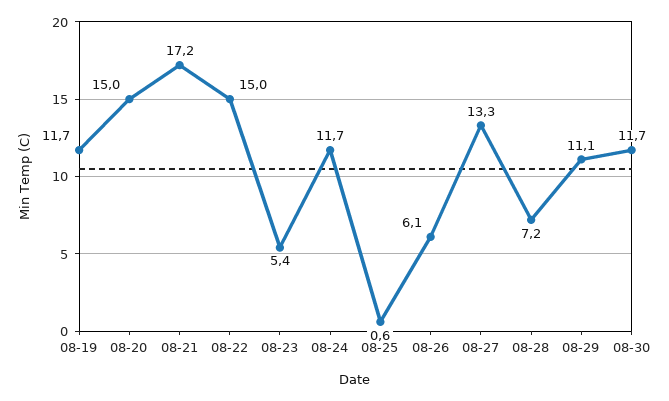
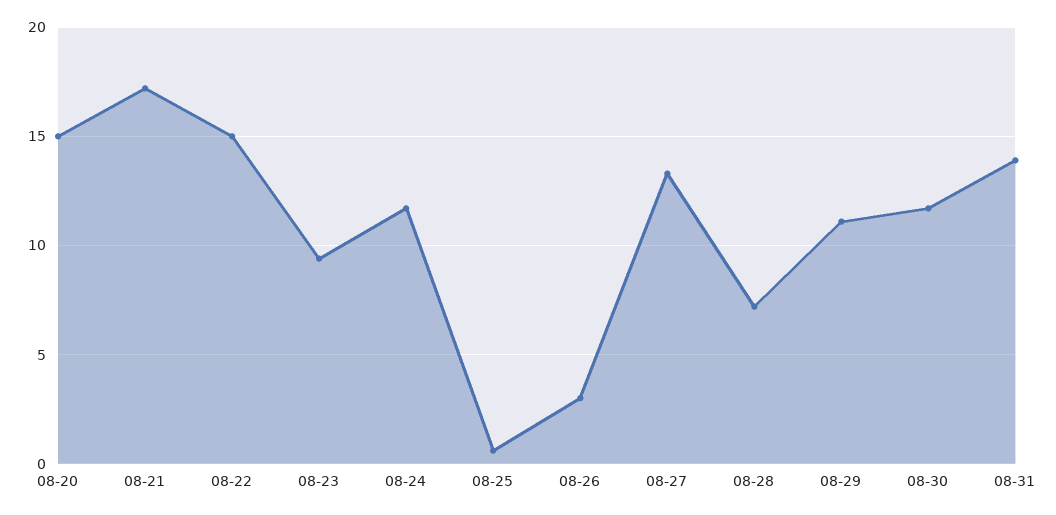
08-19: 11.7 -> none
08-23: 5.4 -> 9.5
08-26: 6.1 -> 3
08-31: none -> 14

